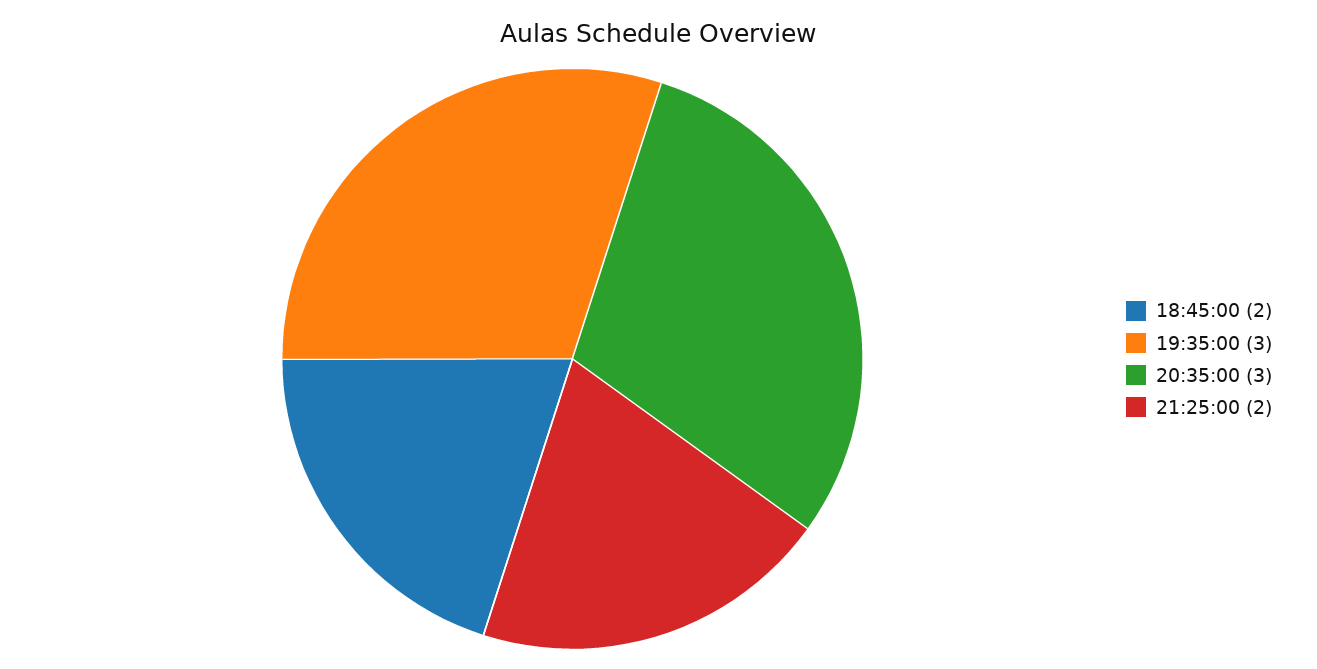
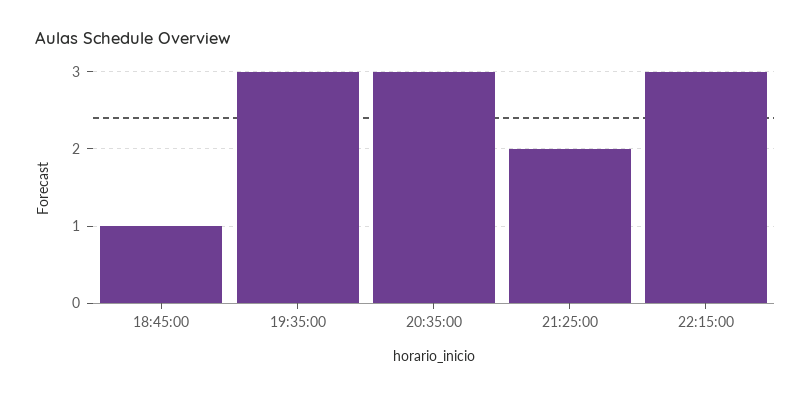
18:45:00: 2 -> 1
22:15:00: none -> 3

